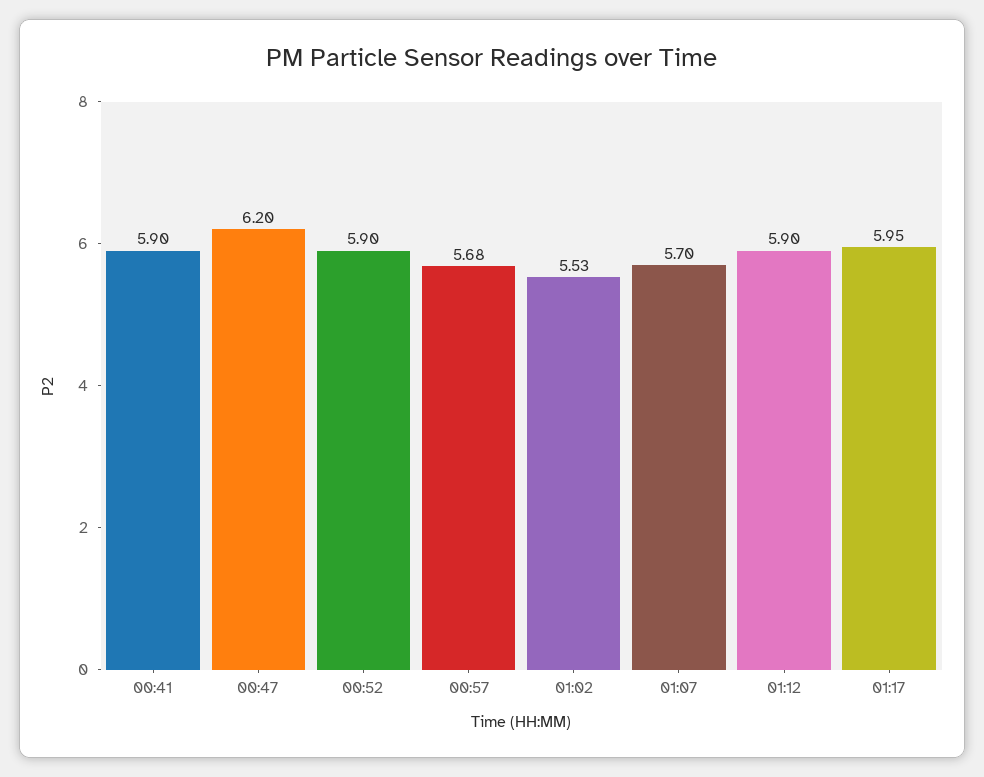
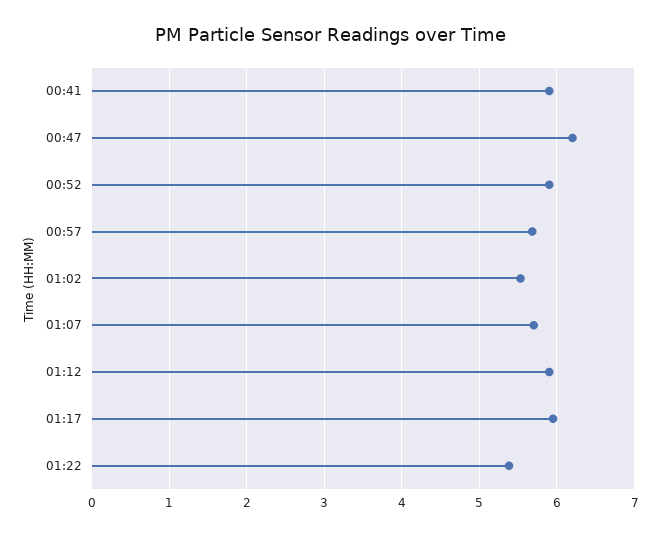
01:22: none -> 5.4

